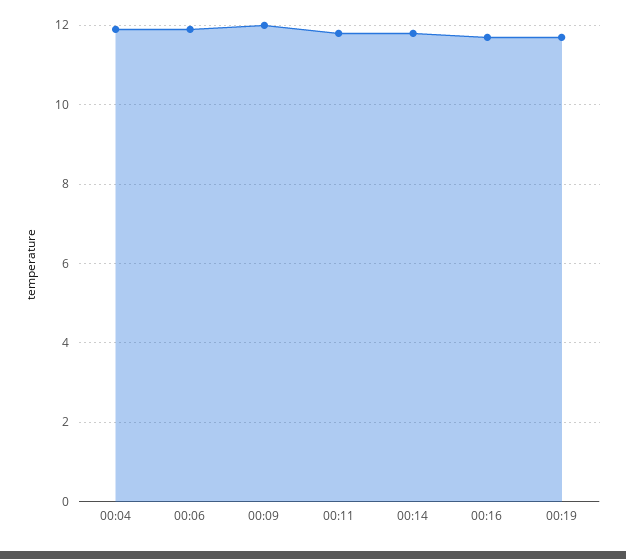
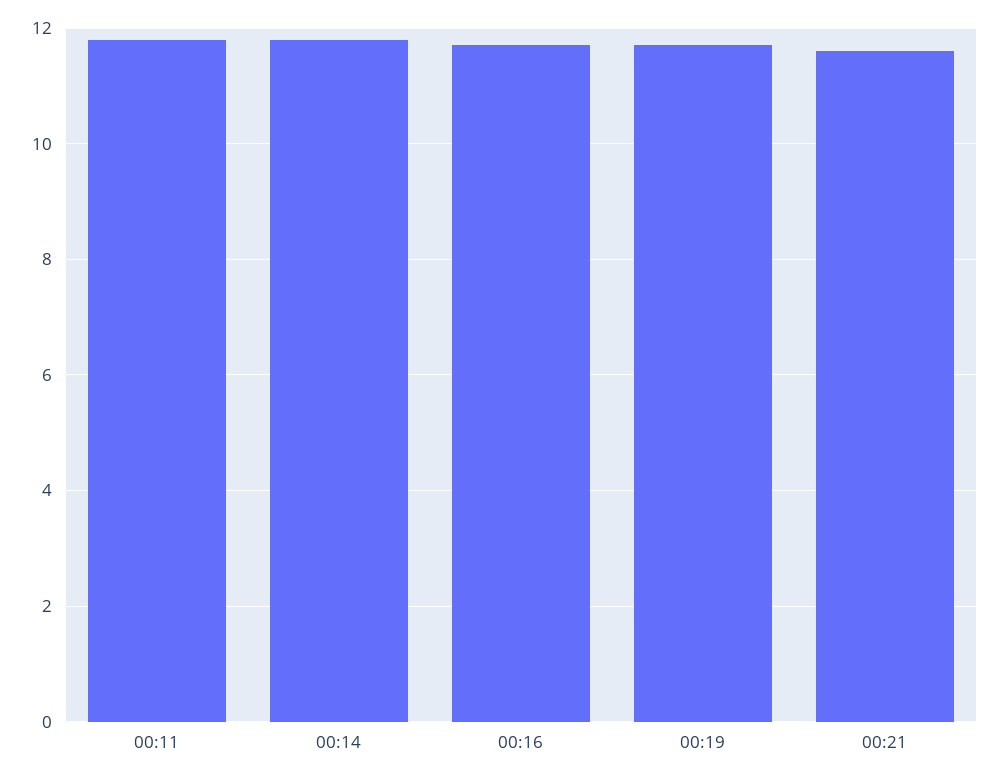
00:04: 12 -> none
00:06: 12 -> none
00:09: 12 -> none
00:21: none -> 11.5

